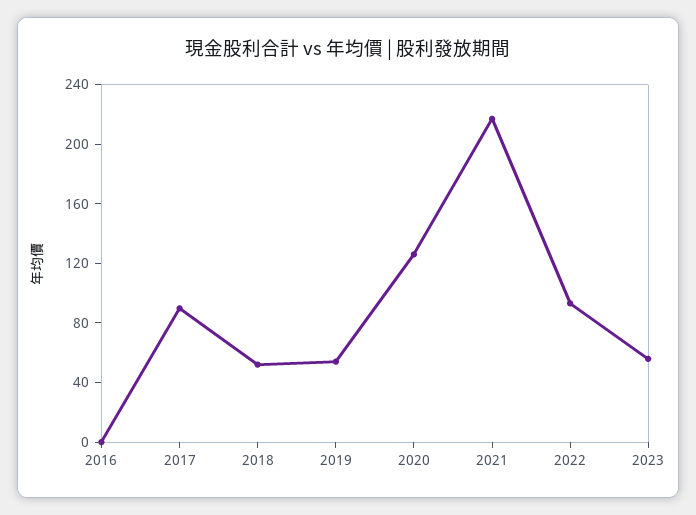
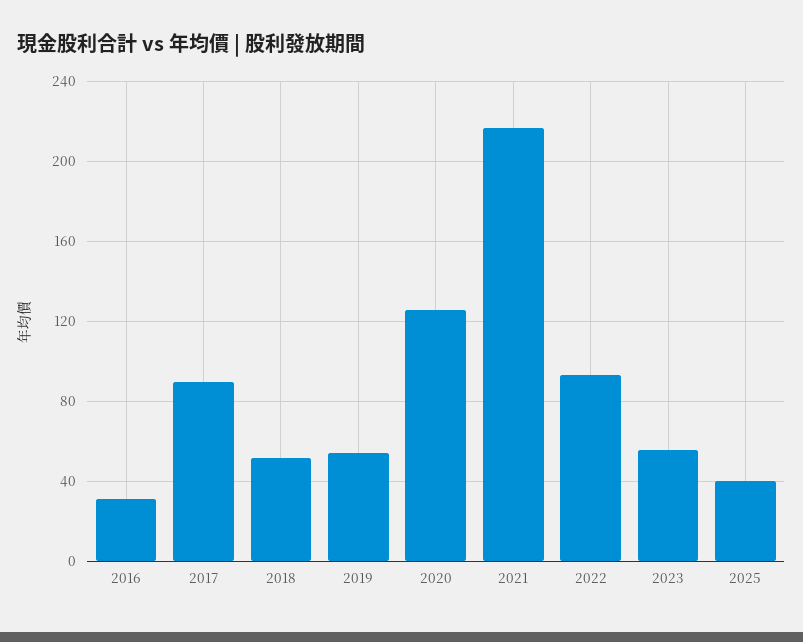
2016: 0 -> 30
2025: none -> 40

